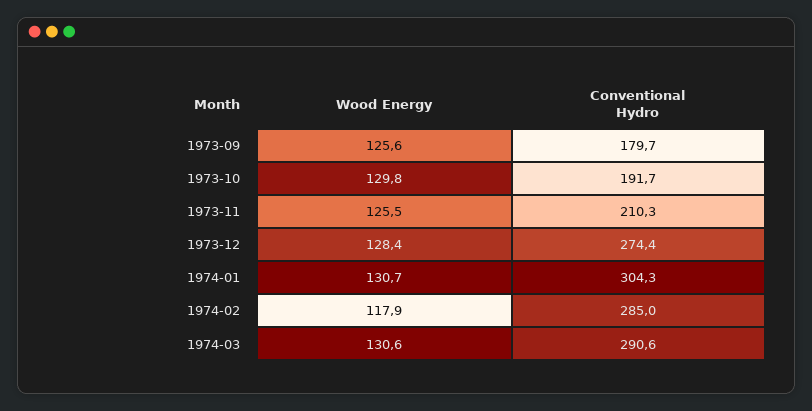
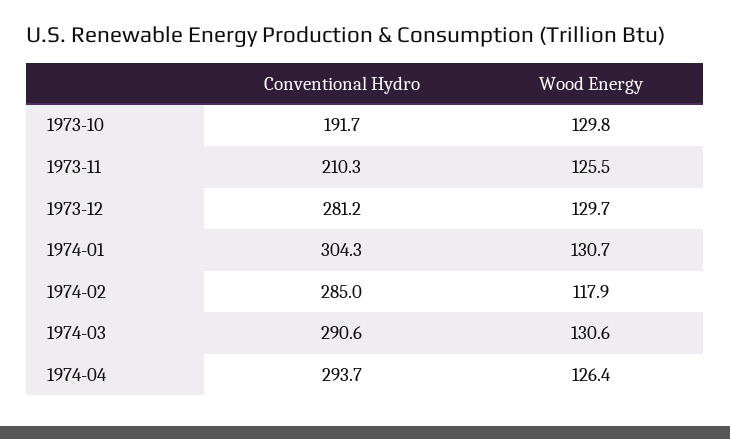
Wood Energy, 1973-09: 125.6 -> none
Conventional Hydro, 1973-09: 179.7 -> none
Wood Energy, 1973-12: 128.4 -> 129.7
Conventional Hydro, 1973-12: 274.4 -> 281.2
Conventional Hydro, 1974-04: none -> 293.7
Wood Energy, 1974-04: none -> 126.4

